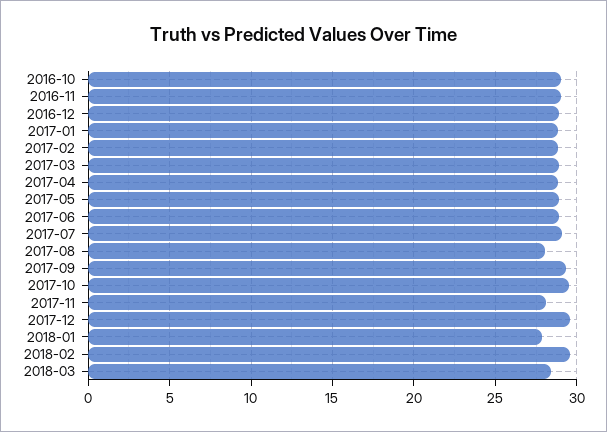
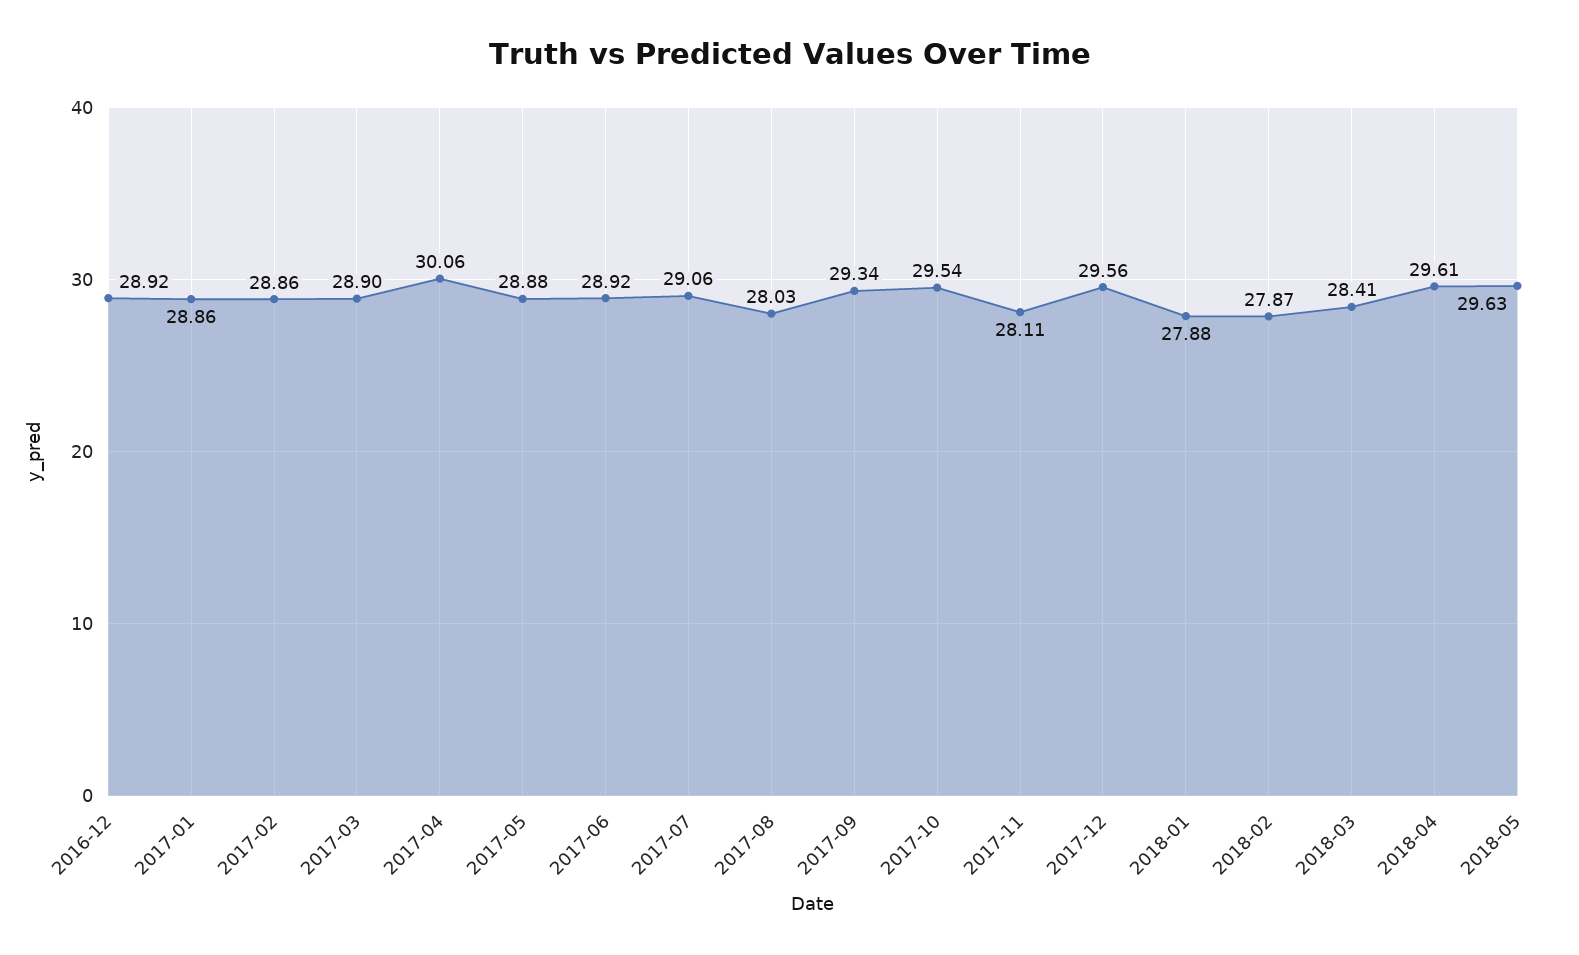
2016-10: 29 -> none
2016-11: 29 -> none
2017-04: 29 -> 30.06
2018-02: 29.5 -> 27.87
2018-04: none -> 29.61
2018-05: none -> 29.63

